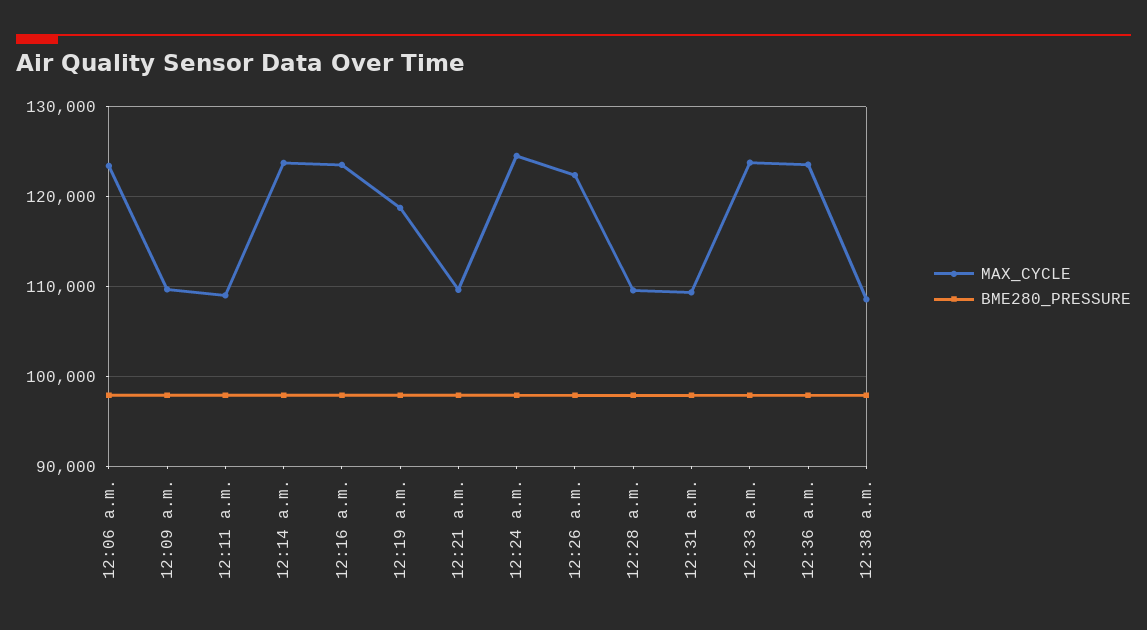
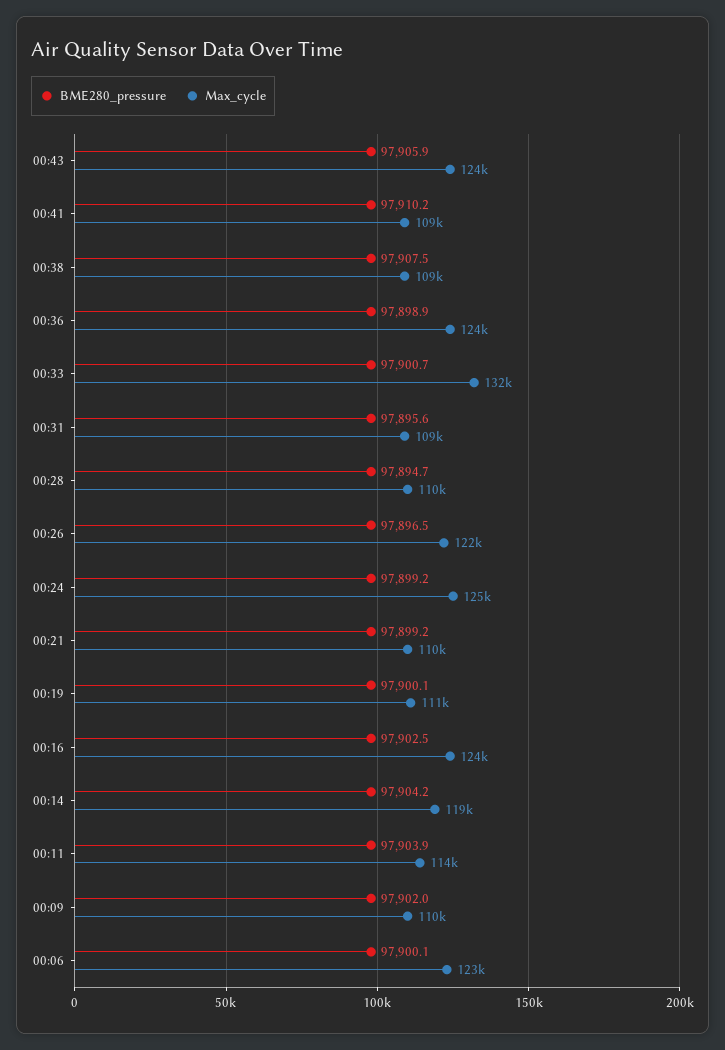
MAX_CYCLE, 12:11 a.m.: 109000 -> 114000
MAX_CYCLE, 12:14 a.m.: 124000 -> 119000
MAX_CYCLE, 12:19 a.m.: 119000 -> 111000
MAX_CYCLE, 12:33 a.m.: 124000 -> 132000
BME280_PRESSURE, 00:43: none -> 97905.9
MAX_CYCLE, 00:43: none -> 124000
BME280_PRESSURE, 00:41: none -> 97910.2
MAX_CYCLE, 00:41: none -> 109000

